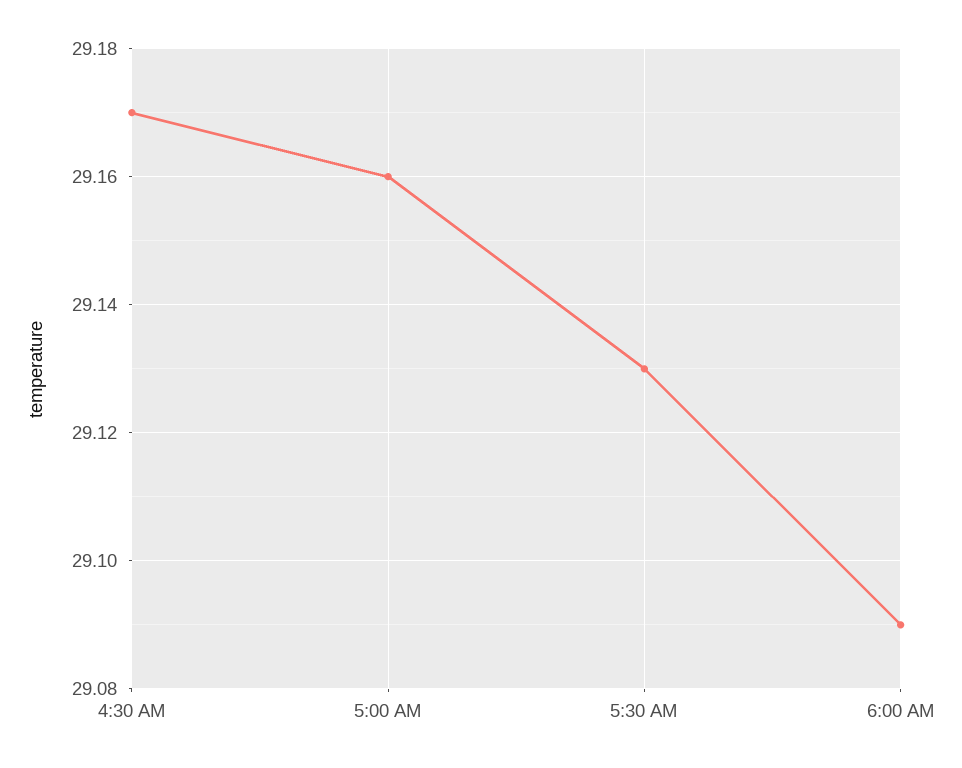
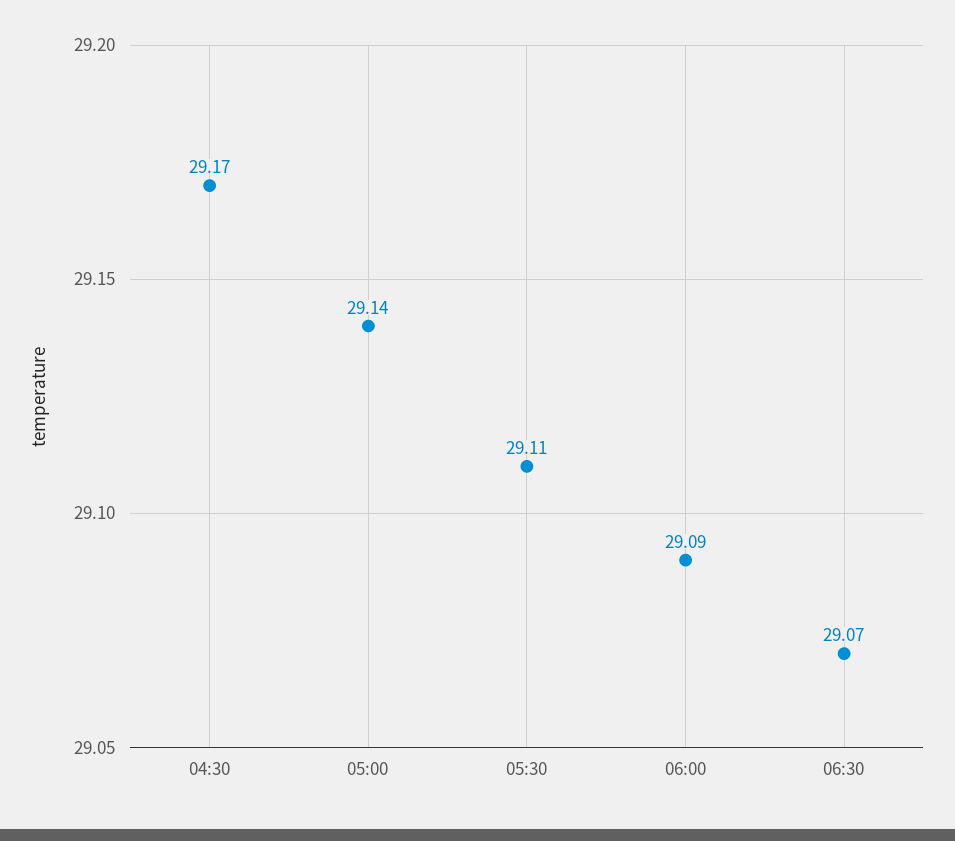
5:00 AM: 29.16 -> 29.14
5:30 AM: 29.13 -> 29.11
06:30: none -> 29.07

